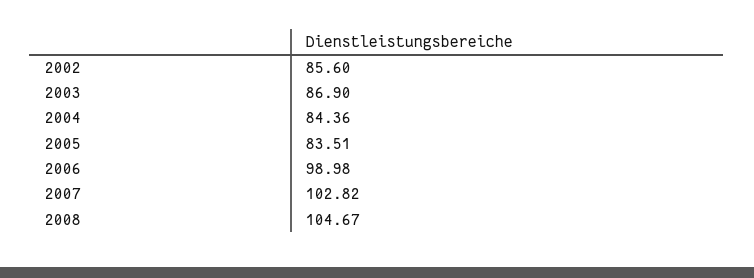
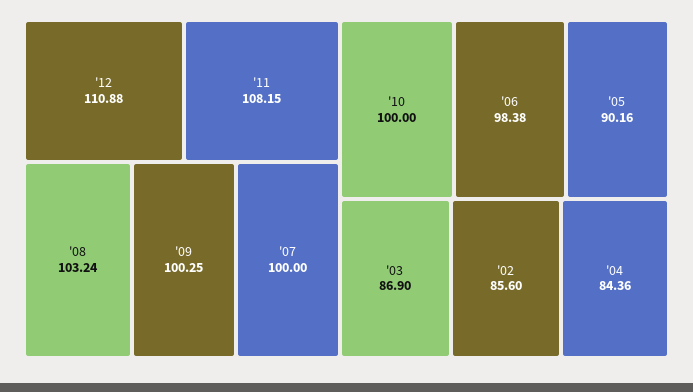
2005: 83.51 -> 90.16
2006: 98.98 -> 98.38
2007: 102.82 -> 100
2008: 104.67 -> 103.24
'12: none -> 110.88
'11: none -> 108.15
'09: none -> 100.25
'10: none -> 100

